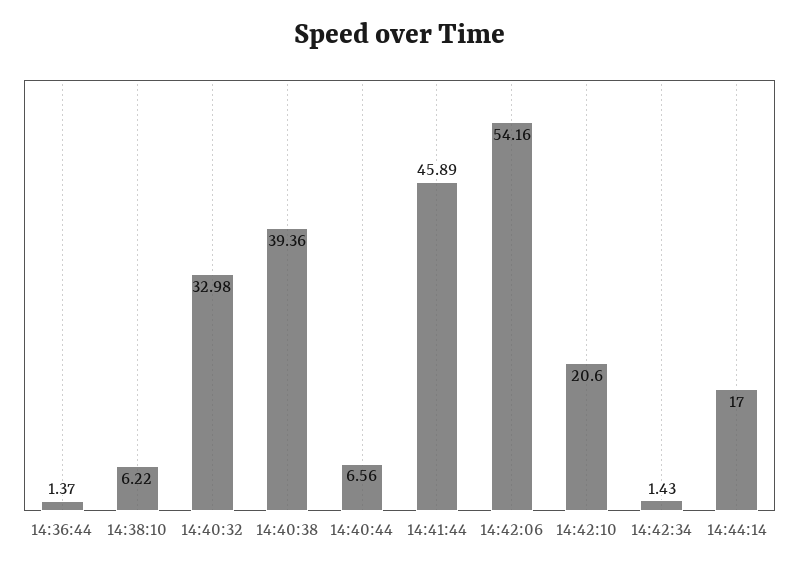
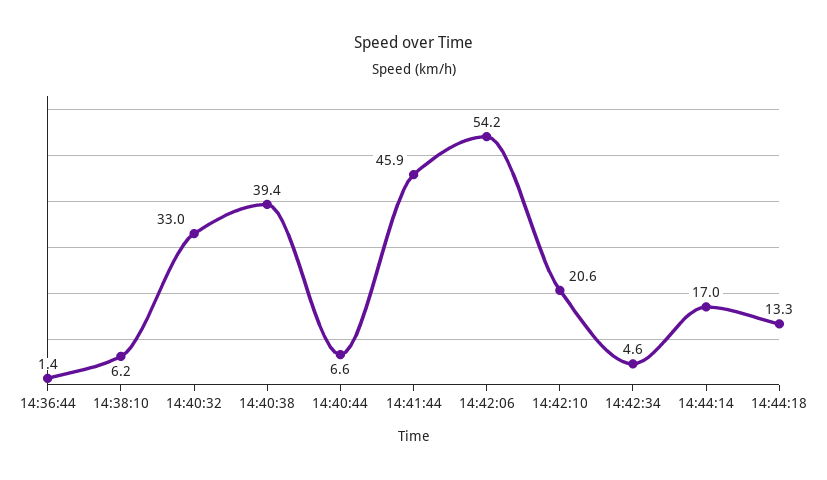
14:42:34: 1.43 -> 4.6
14:44:18: none -> 13.3

